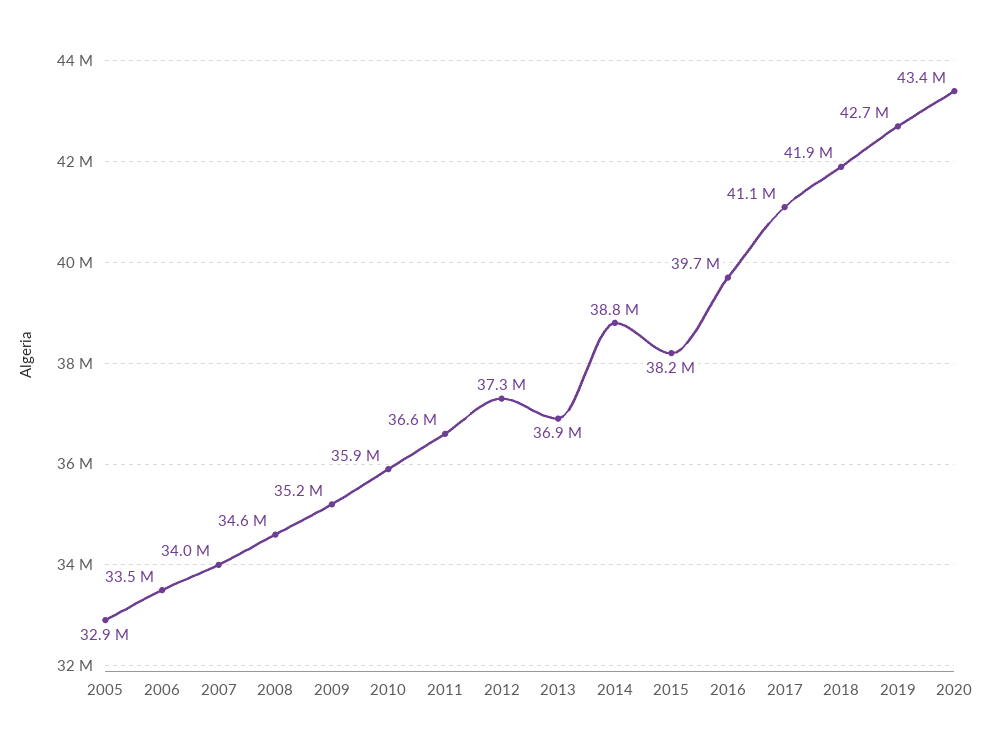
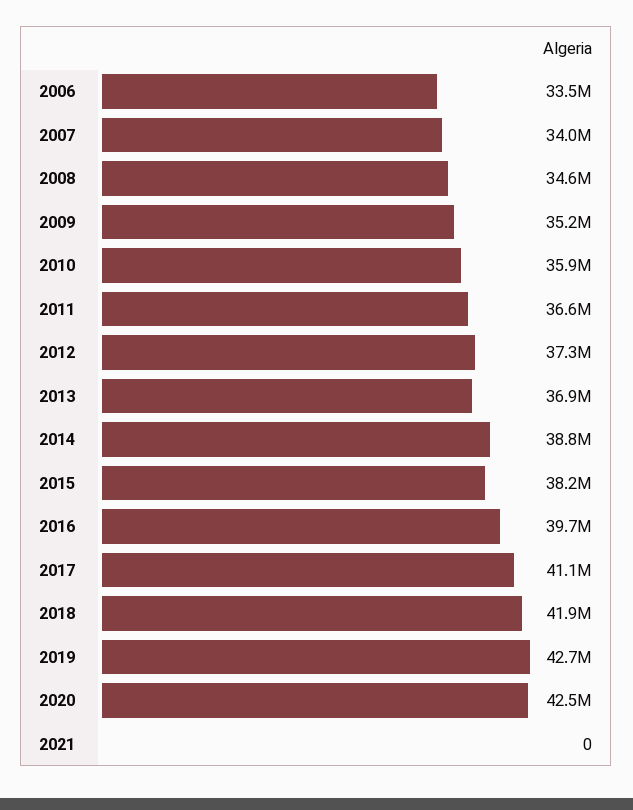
2005: 32900000 -> none
2020: 43400000 -> 42500000
2021: none -> 0

